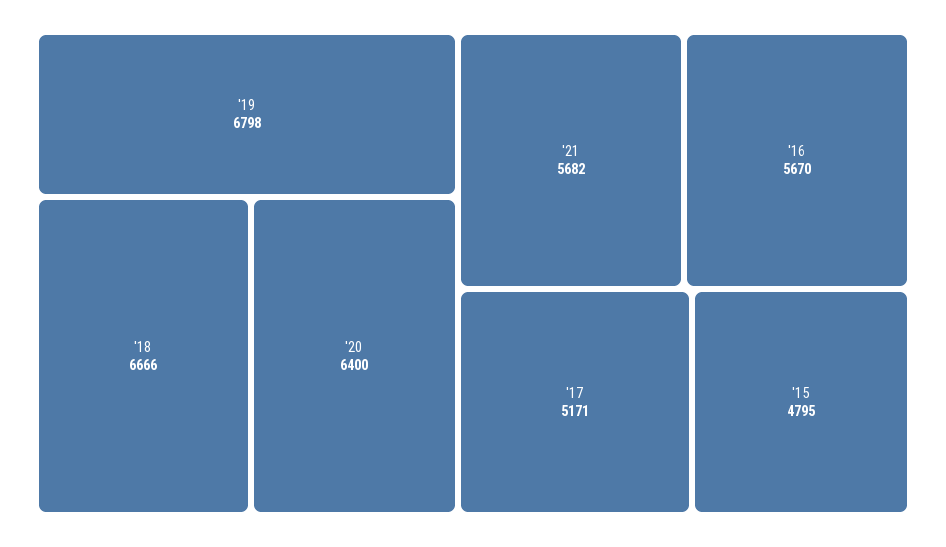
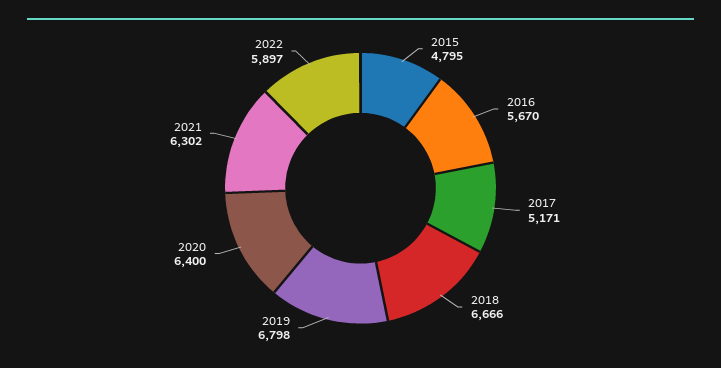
'21: 5682 -> 6302
2022: none -> 5897

